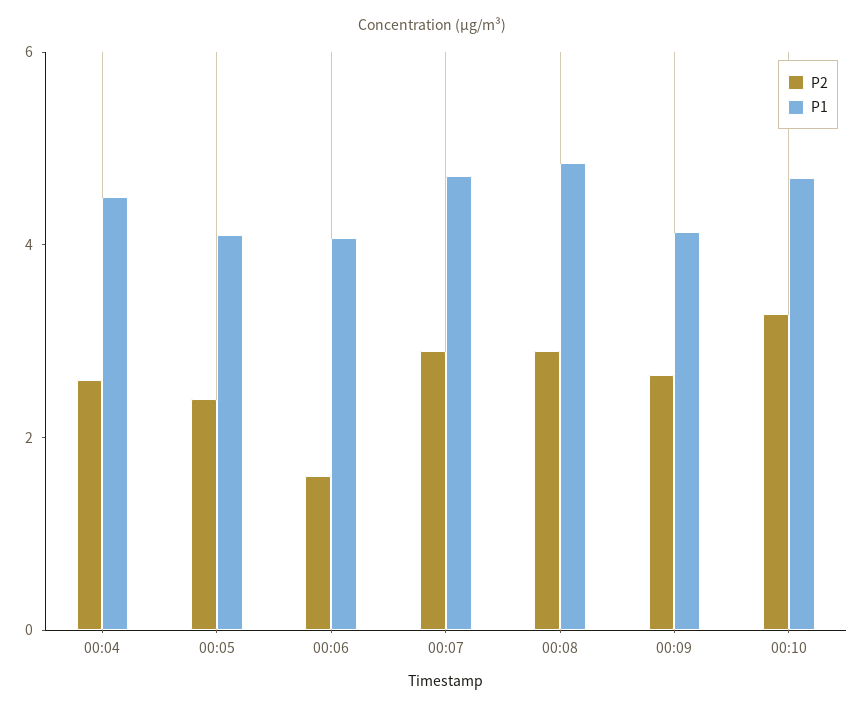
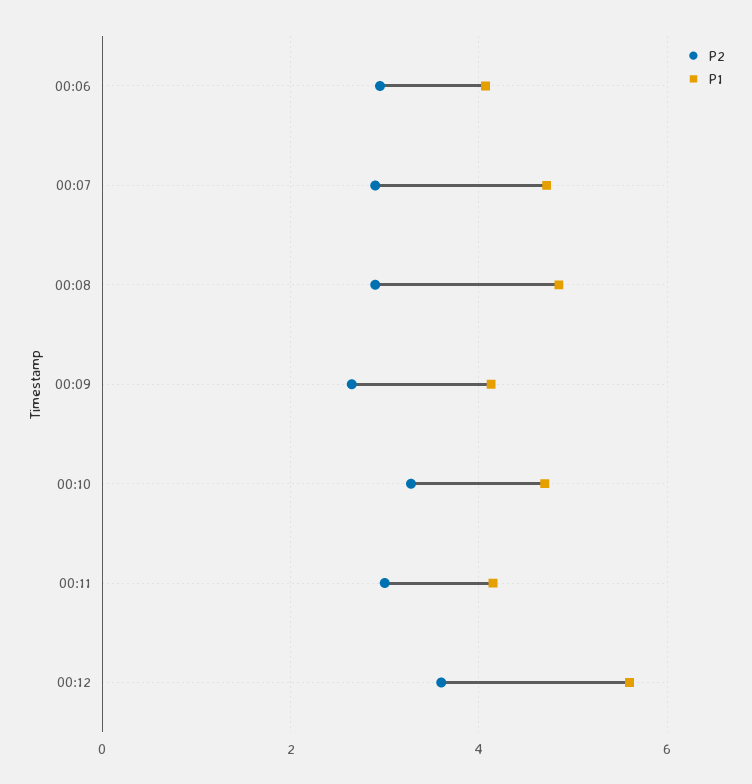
P2, 00:04: 2.5 -> none
P1, 00:04: 4.5 -> none
P2, 00:05: 2.5 -> none
P1, 00:05: 4 -> none
P2, 00:06: 1.5 -> 3
P2, 00:11: none -> 3
P1, 00:11: none -> 4.2
P2, 00:12: none -> 3.6
P1, 00:12: none -> 5.6

